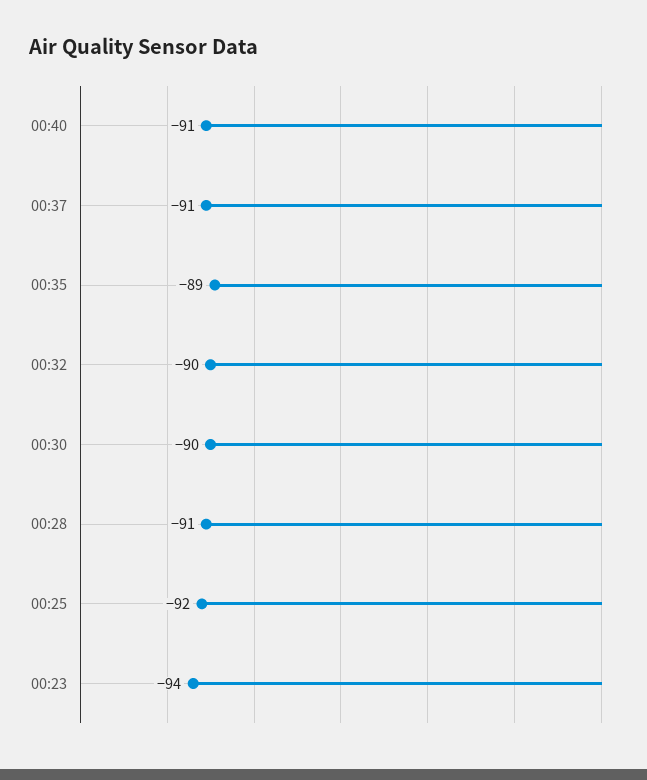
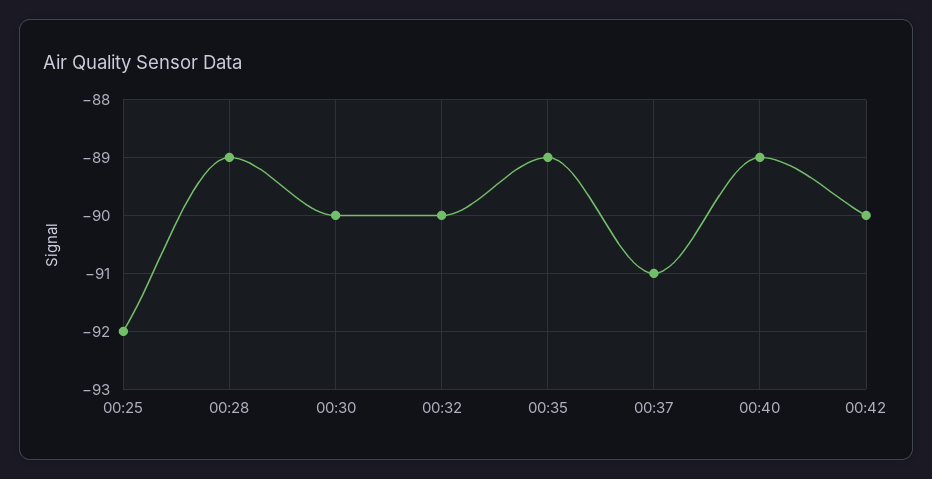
00:40: -91 -> -89
00:28: -91 -> -89
00:23: -94 -> none
00:42: none -> -90

